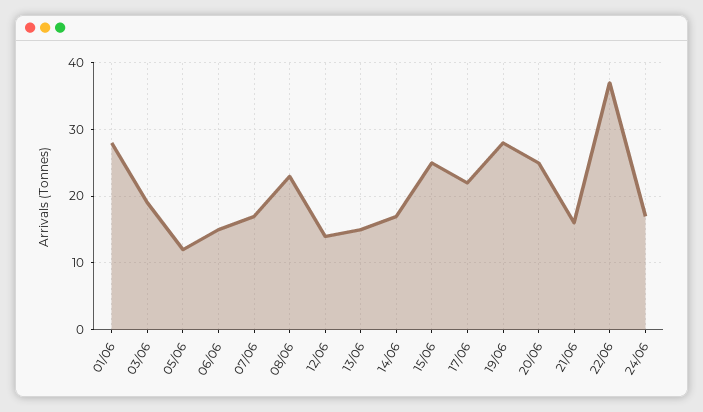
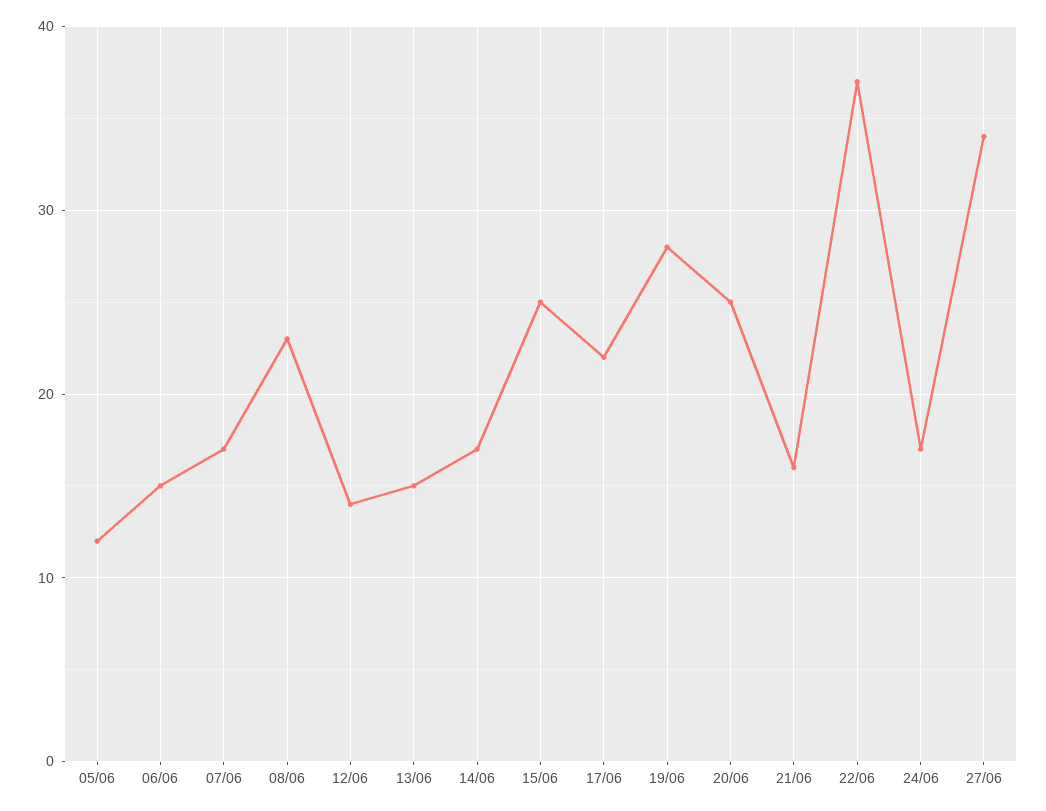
01/06: 28 -> none
03/06: 19 -> none
27/06: none -> 34

